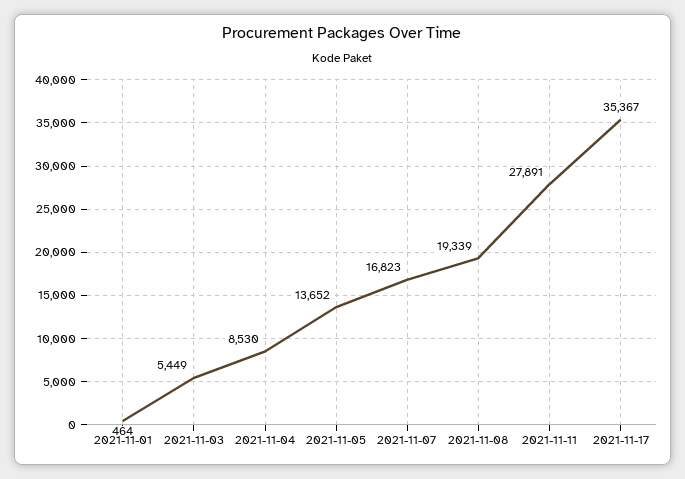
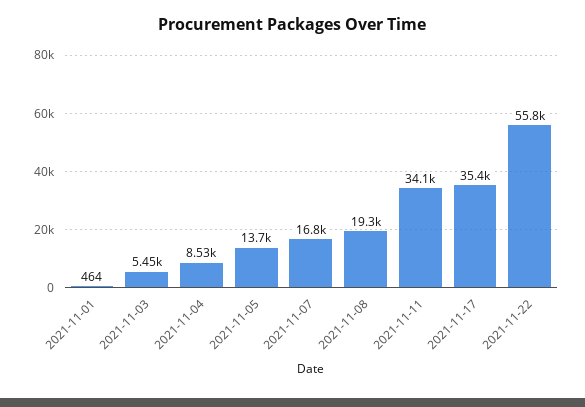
2021-11-11: 27891 -> 34100
2021-11-22: none -> 55800

